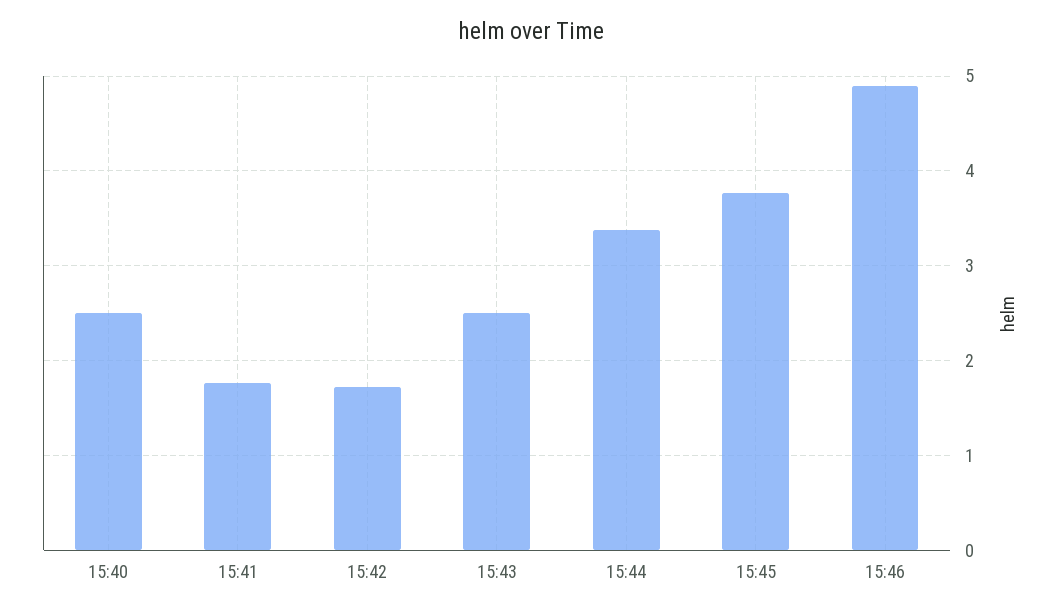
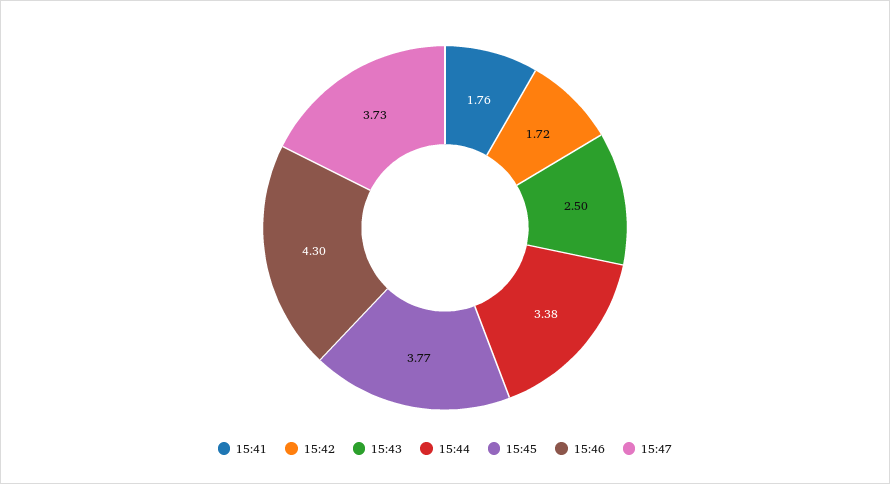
15:40: 2.5 -> none
15:46: 4.9 -> 4.3
15:47: none -> 3.73

